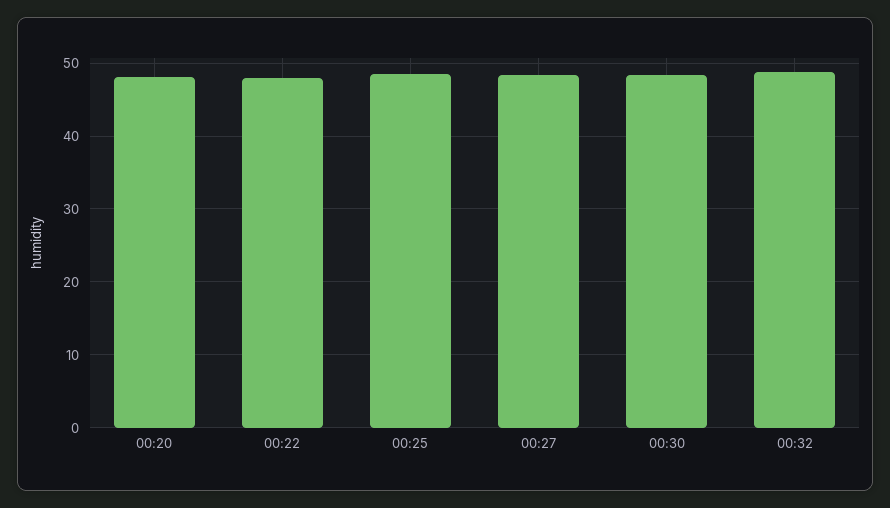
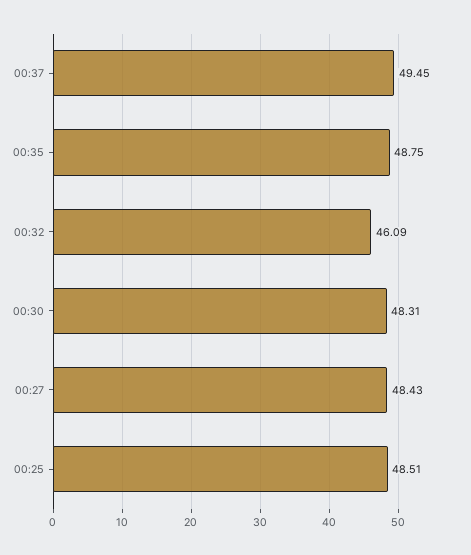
00:20: 48 -> none
00:22: 48 -> none
00:32: 49 -> 46.09
00:37: none -> 49.45
00:35: none -> 48.75

